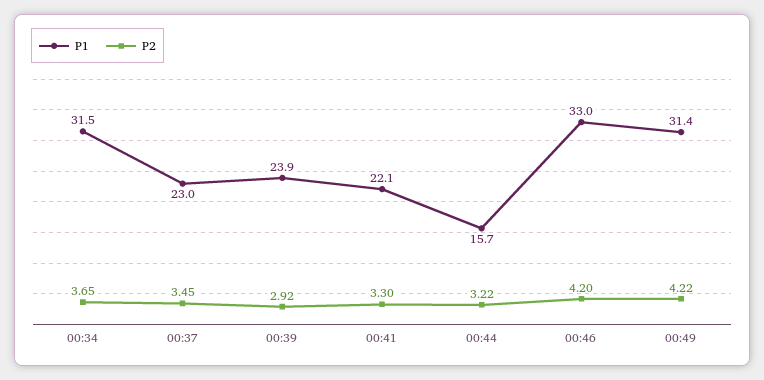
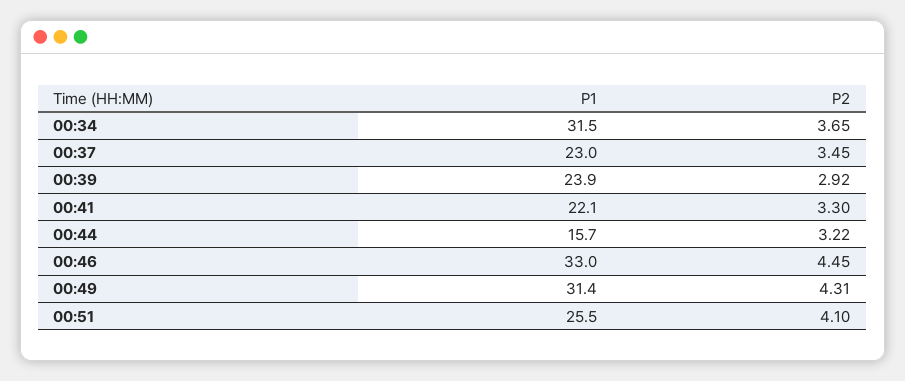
P2, 00:46: 4.2 -> 4.45
P2, 00:49: 4.22 -> 4.31
P1, 00:51: none -> 25.5
P2, 00:51: none -> 4.1

